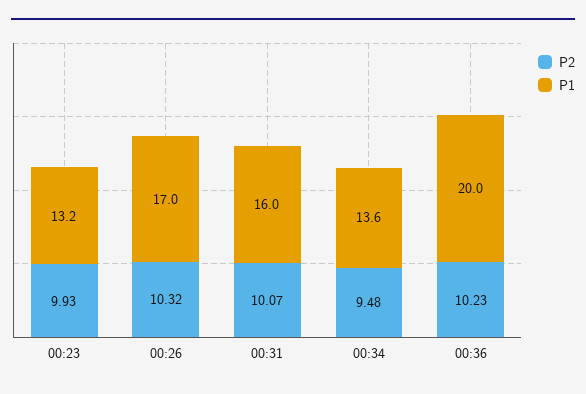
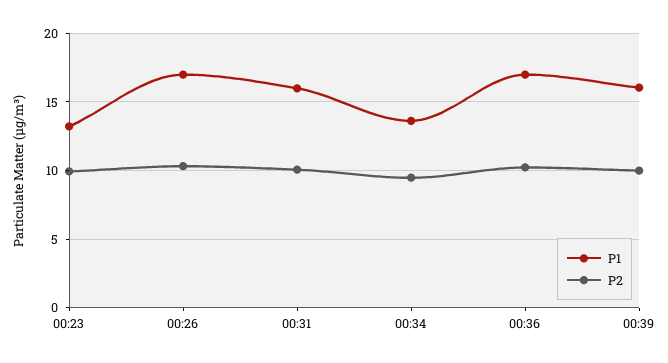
P1, 00:36: 20 -> 17
P1, 00:39: none -> 16
P2, 00:39: none -> 10

